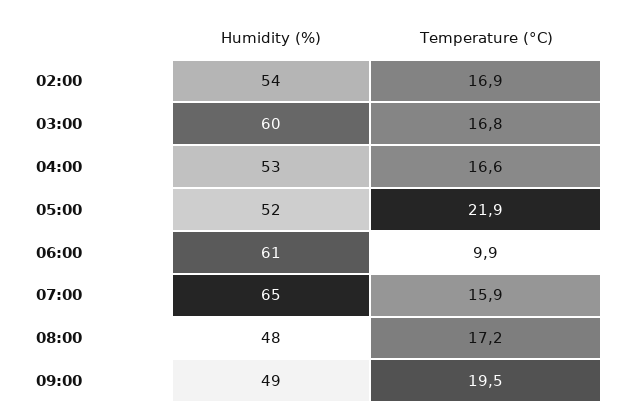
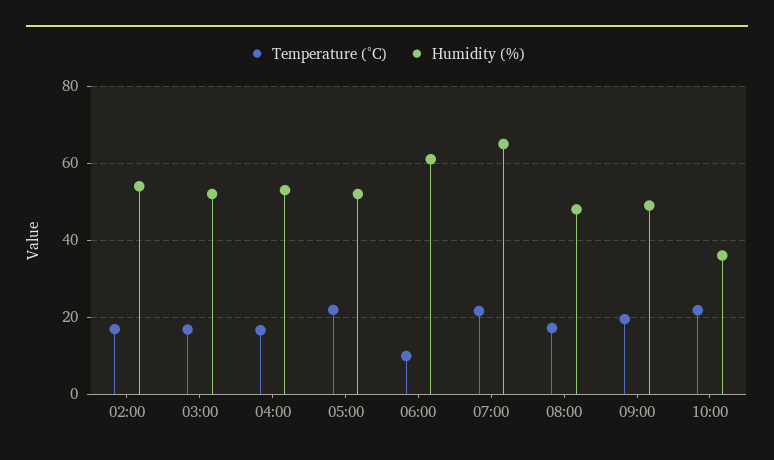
Humidity (%), 03:00: 60 -> 52
Temperature (°C), 07:00: 15.9 -> 22
Temperature (°C), 10:00: none -> 22
Humidity (%), 10:00: none -> 36

